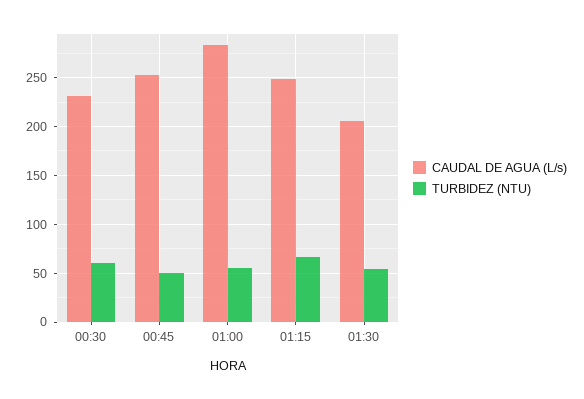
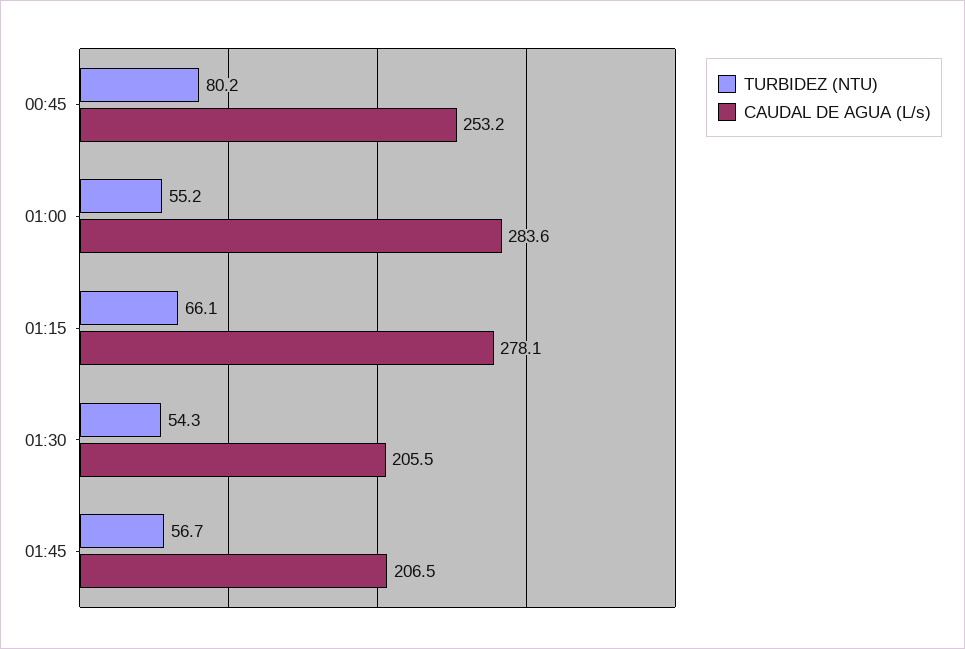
CAUDAL DE AGUA (L/s), 00:30: 230 -> none
TURBIDEZ (NTU), 00:30: 60 -> none
TURBIDEZ (NTU), 00:45: 50 -> 80.2
CAUDAL DE AGUA (L/s), 01:15: 250 -> 278.1
TURBIDEZ (NTU), 01:45: none -> 56.7
CAUDAL DE AGUA (L/s), 01:45: none -> 206.5

